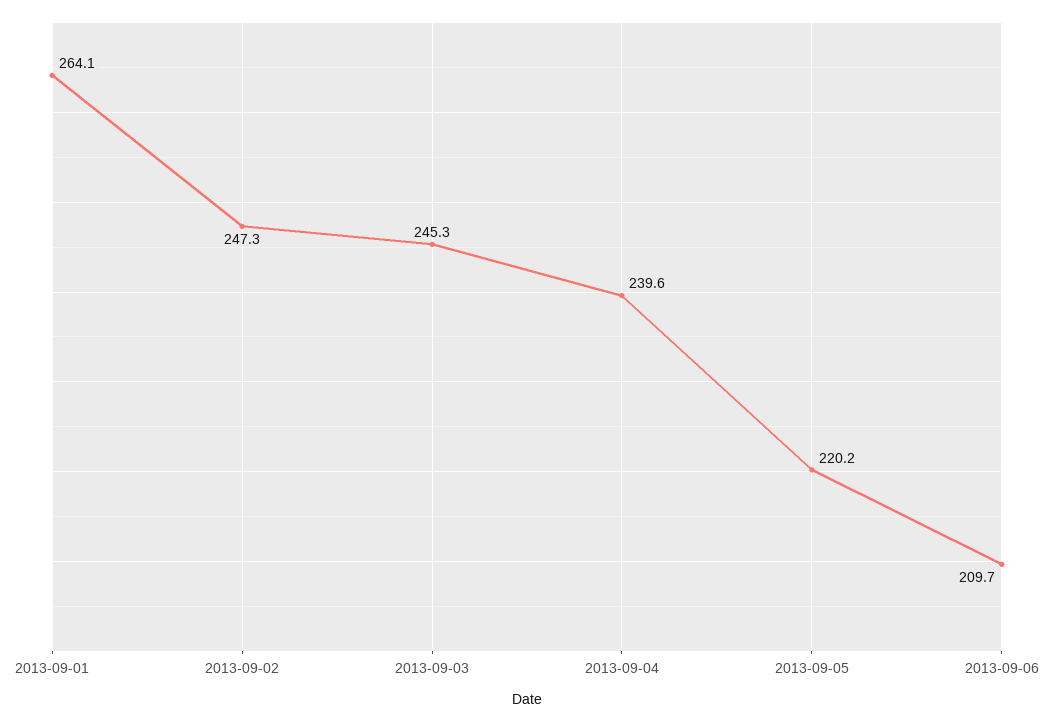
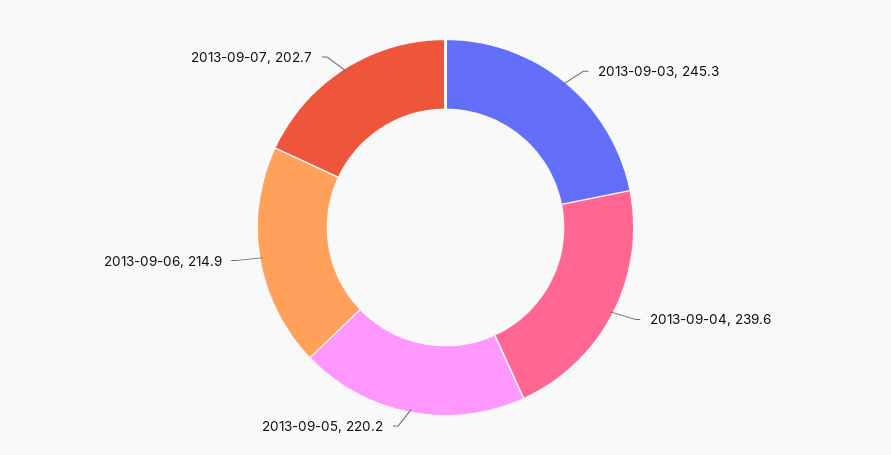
2013-09-01: 264.1 -> none
2013-09-02: 247.3 -> none
2013-09-06: 209.7 -> 214.9
2013-09-07: none -> 202.7

